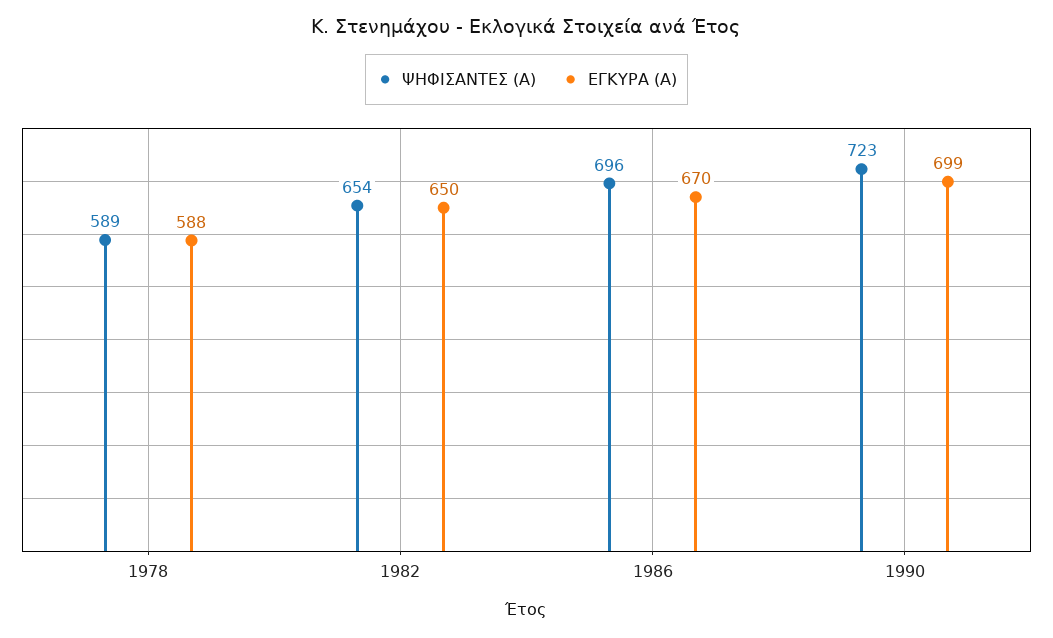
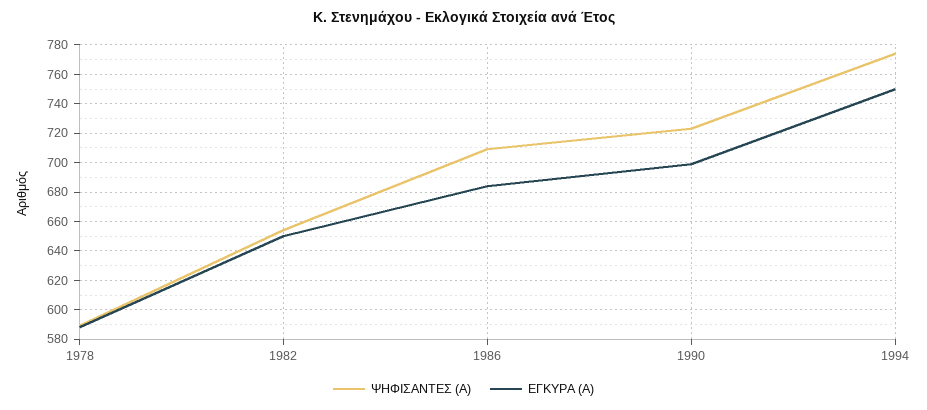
ΨΗΦΙΣΑΝΤΕΣ (Α), 1986: 696 -> 710
ΕΓΚΥΡΑ (Α), 1986: 670 -> 685
ΨΗΦΙΣΑΝΤΕΣ (Α), 1994: none -> 775
ΕΓΚΥΡΑ (Α), 1994: none -> 750

